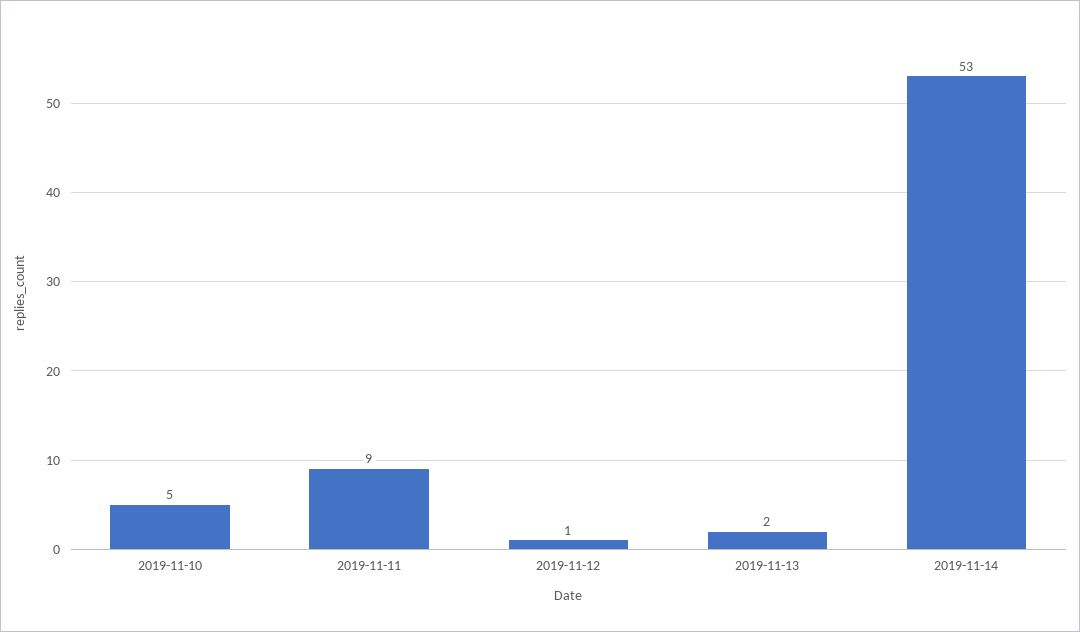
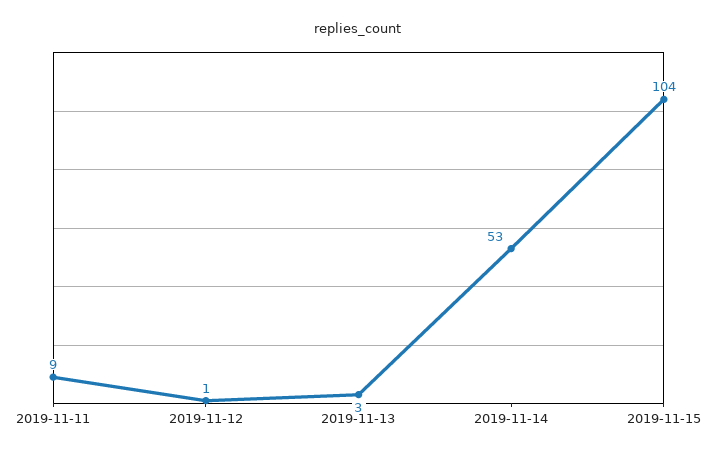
2019-11-10: 5 -> none
2019-11-13: 2 -> 3
2019-11-15: none -> 104

